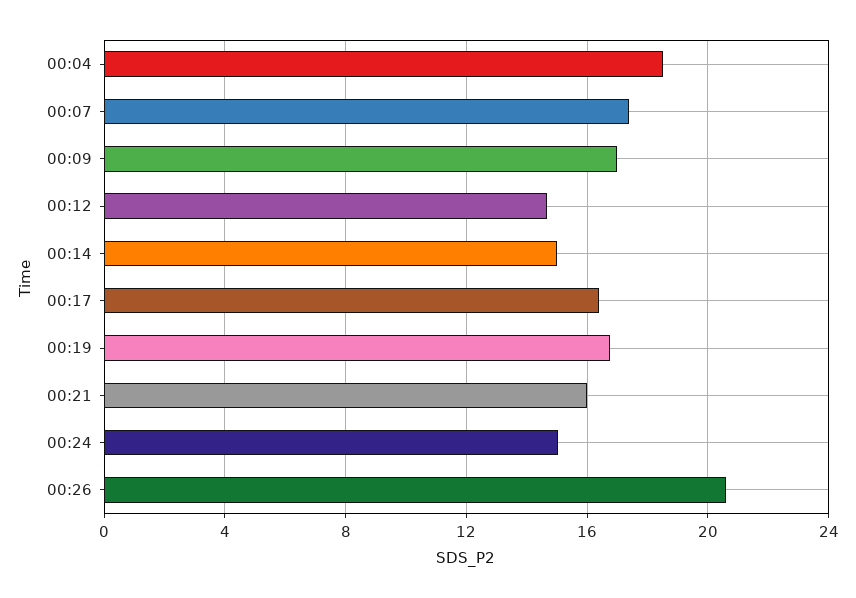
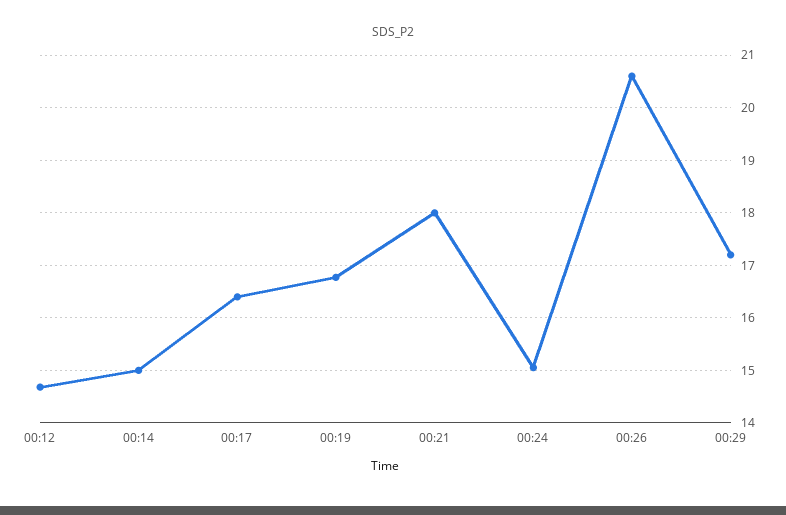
00:04: 18.5 -> none
00:07: 17.5 -> none
00:09: 17 -> none
00:21: 16 -> 18
00:29: none -> 17.2

